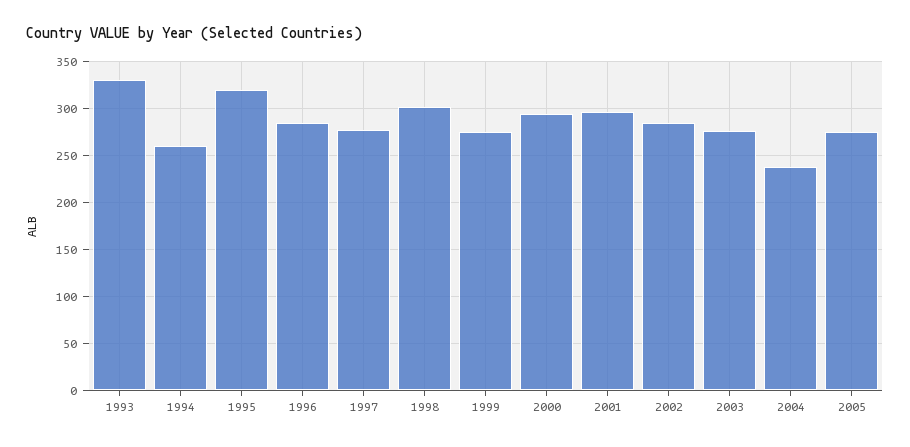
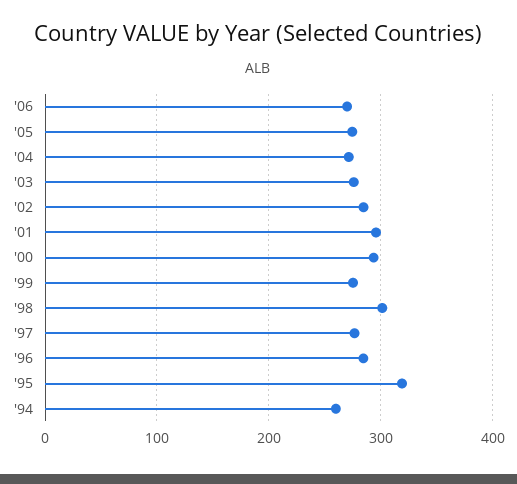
1993: 330 -> none
2004: 240 -> 270
'06: none -> 270

